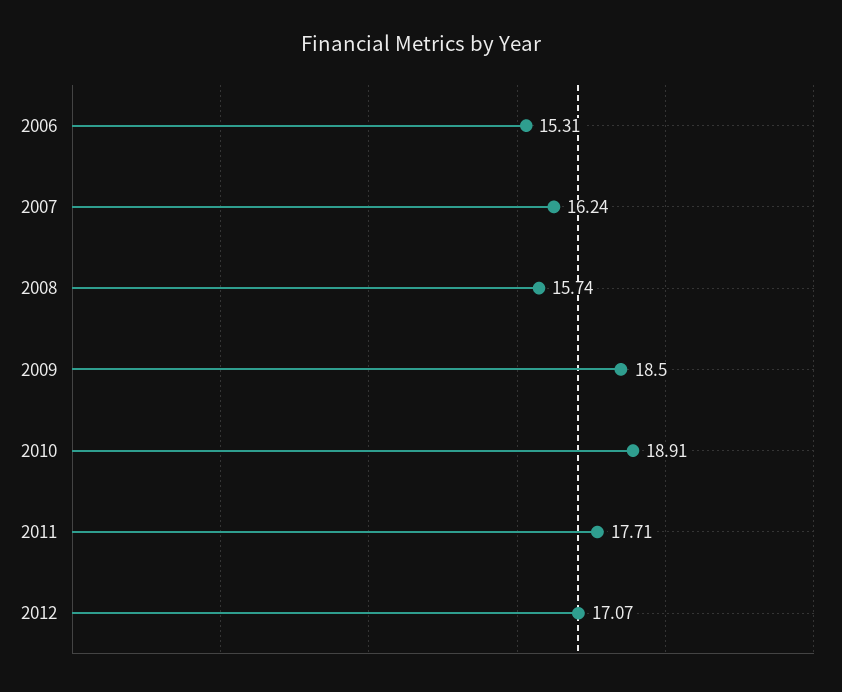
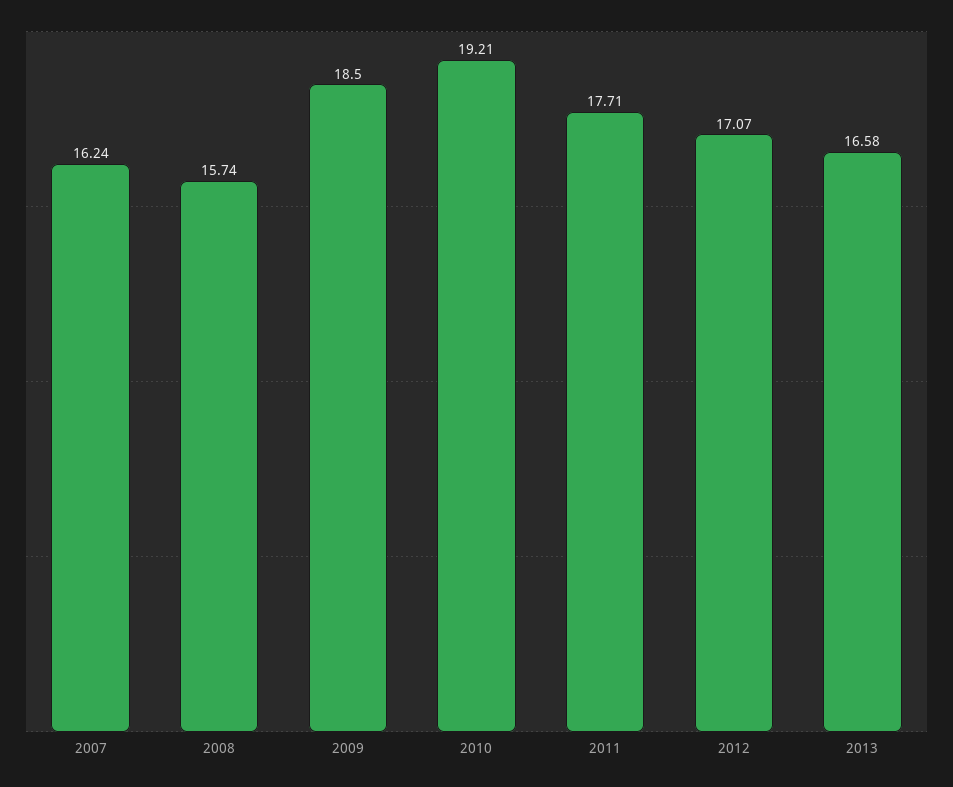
2006: 15.31 -> none
2010: 18.91 -> 19.21
2013: none -> 16.58

